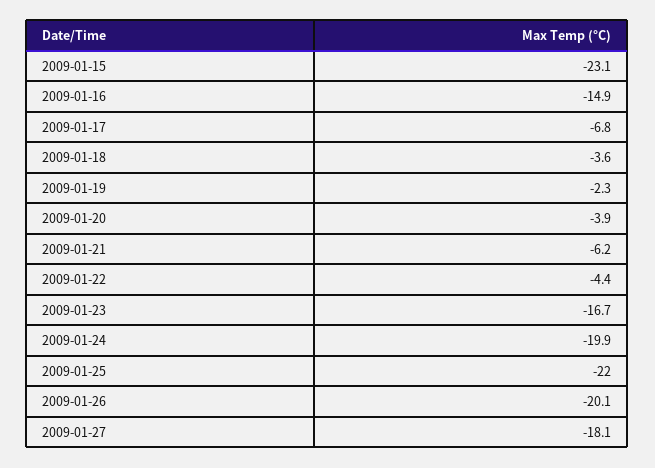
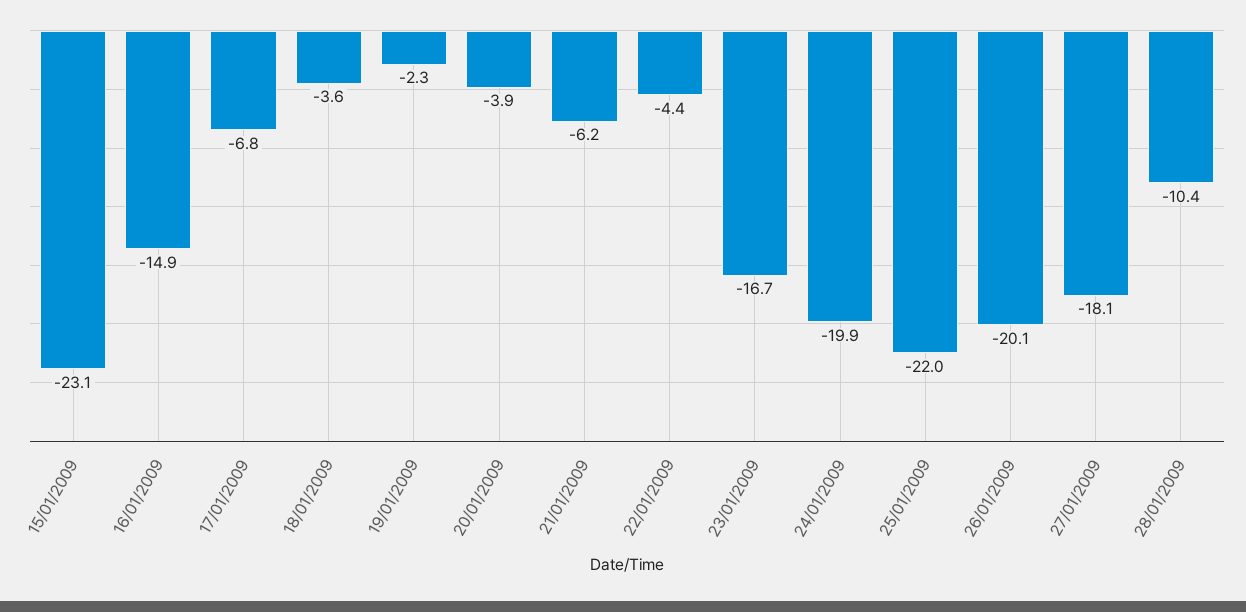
28/01/2009: none -> -10.4

